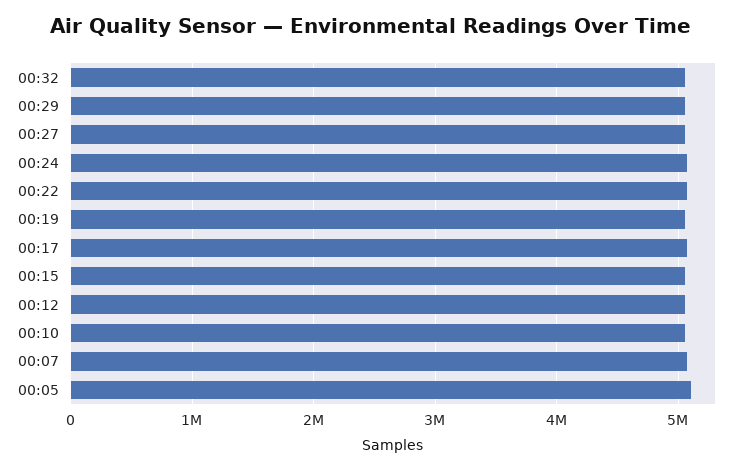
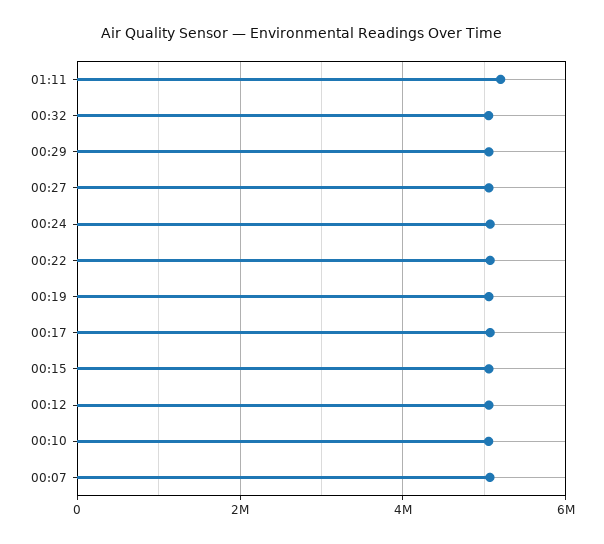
00:05: 5100000 -> none
01:11: none -> 5200000

